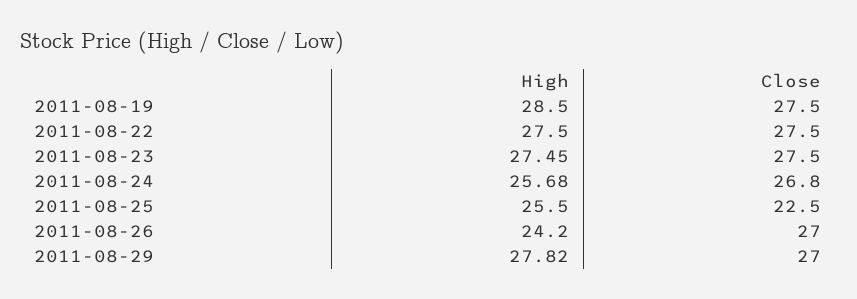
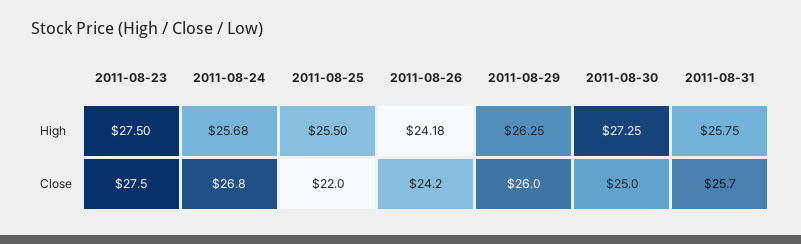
High, 2011-08-19: 28.5 -> none
Close, 2011-08-19: 27.5 -> none
High, 2011-08-22: 27.5 -> none
Close, 2011-08-22: 27.5 -> none
High, 2011-08-23: 27.45 -> 27.5
Close, 2011-08-25: 22.5 -> 22
High, 2011-08-26: 24.2 -> 24.18
Close, 2011-08-26: 27 -> 24.2
High, 2011-08-29: 27.82 -> 26.25
Close, 2011-08-29: 27 -> 26
High, 2011-08-30: none -> 27.25
High, 2011-08-31: none -> 25.75
Close, 2011-08-30: none -> 25
Close, 2011-08-31: none -> 25.7

